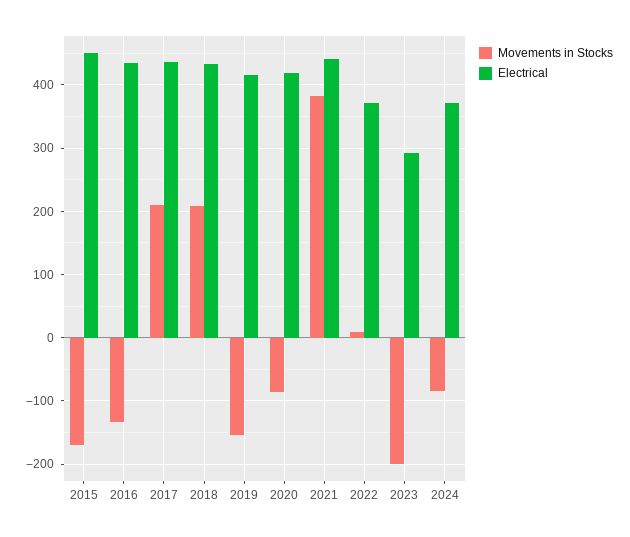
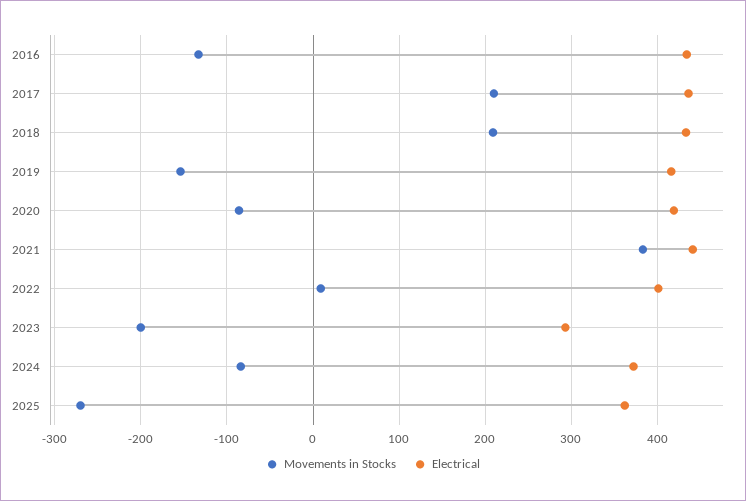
Movements in Stocks, 2015: -170 -> none
Electrical, 2015: 450 -> none
Electrical, 2022: 370 -> 400
Movements in Stocks, 2025: none -> -270
Electrical, 2025: none -> 360

